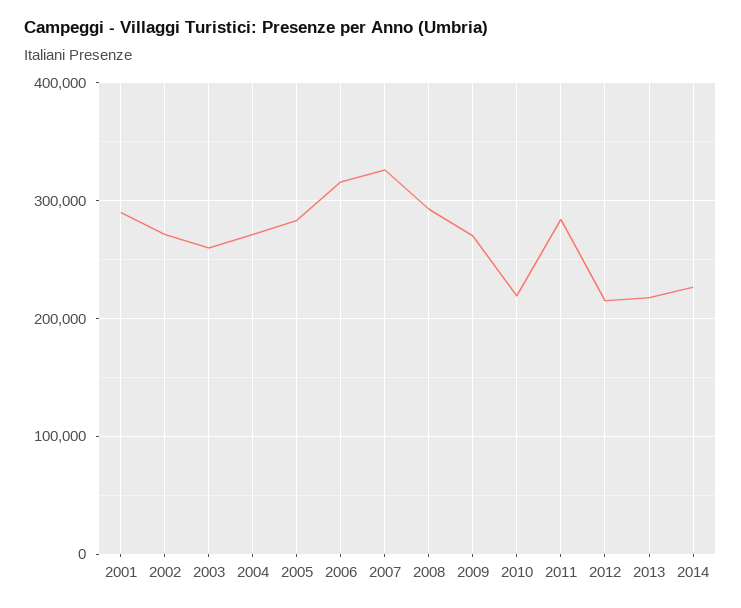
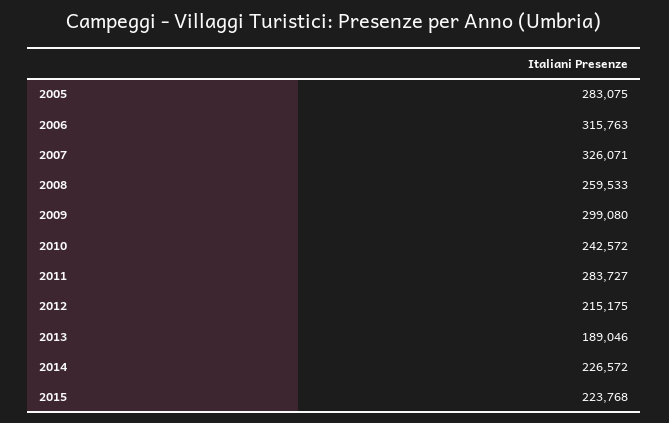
2001: 290000 -> none
2002: 270000 -> none
2003: 260000 -> none
2004: 270000 -> none
2008: 290000 -> 259533
2009: 270000 -> 299080
2010: 220000 -> 242572
2013: 220000 -> 189046
2015: none -> 223768

